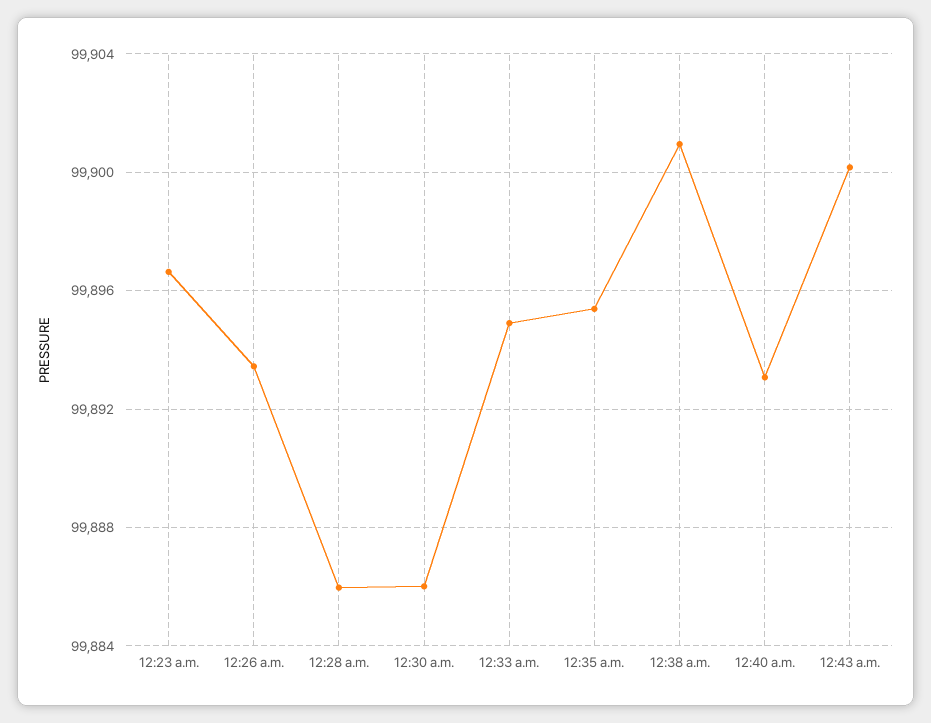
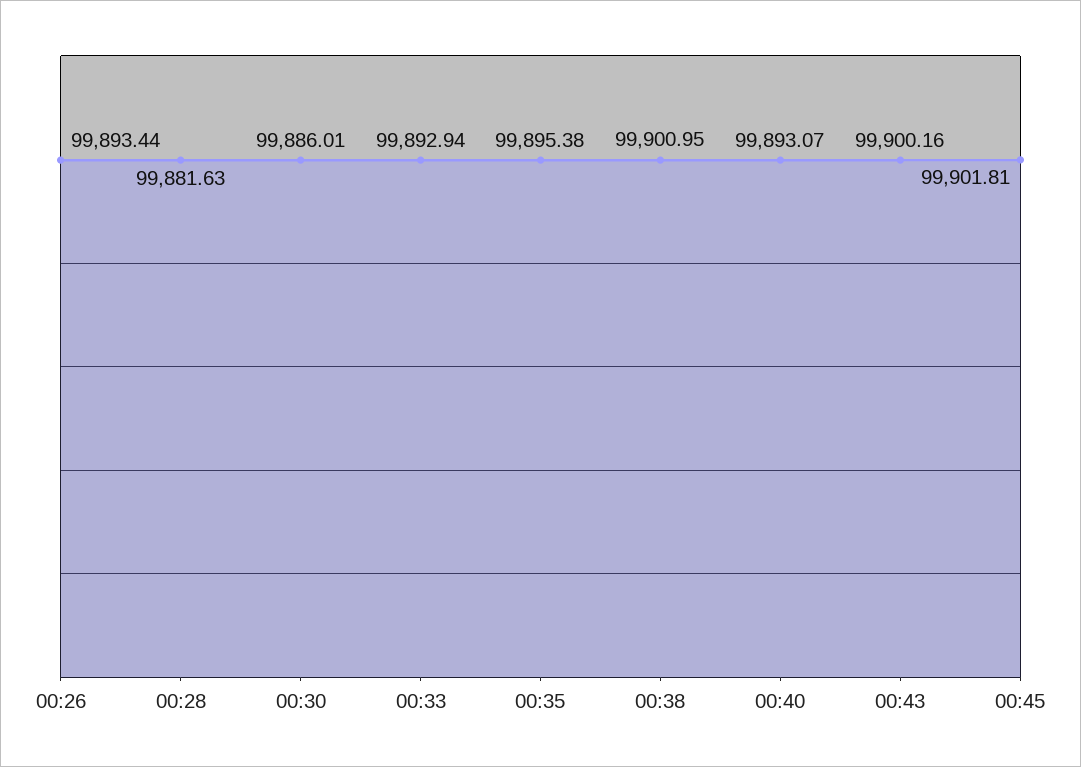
12:23 a.m.: 99896.5 -> none
12:28 a.m.: 99886 -> 99881.63
12:33 a.m.: 99895 -> 99892.94
00:45: none -> 99901.81

